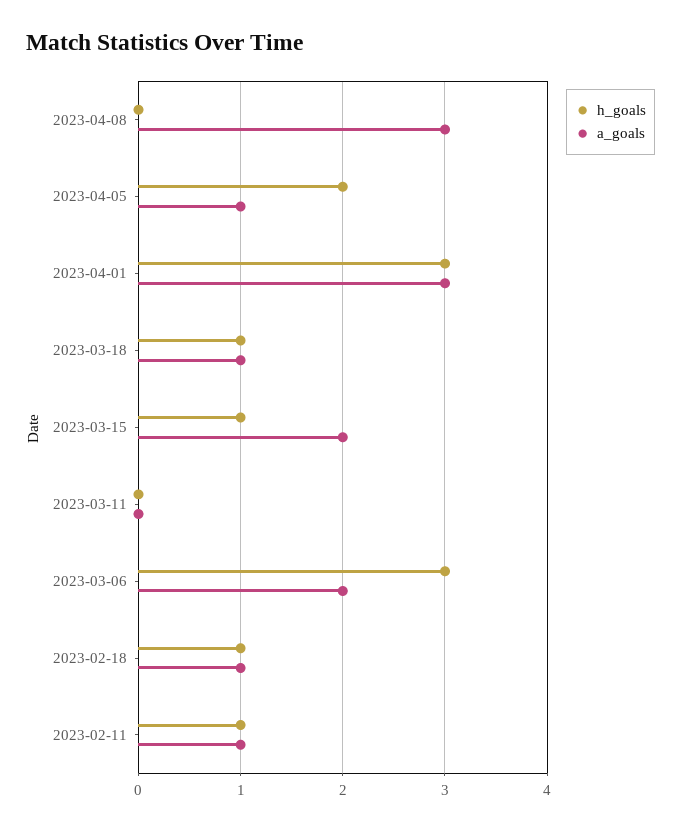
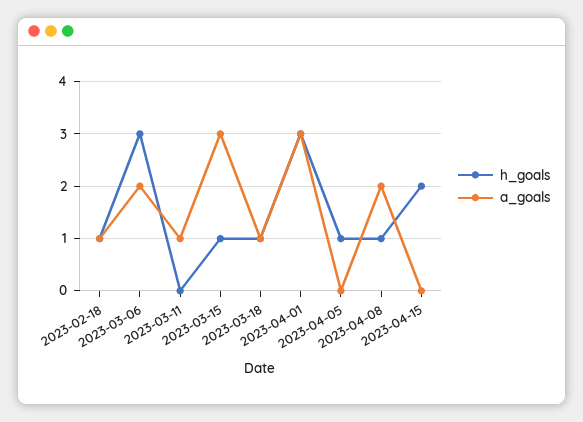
h_goals, 2023-04-08: 0 -> 1
a_goals, 2023-04-08: 3 -> 2
h_goals, 2023-04-05: 2 -> 1
a_goals, 2023-04-05: 1 -> 0
a_goals, 2023-03-15: 2 -> 3
a_goals, 2023-03-11: 0 -> 1
h_goals, 2023-02-11: 1 -> none
a_goals, 2023-02-11: 1 -> none
h_goals, 2023-04-15: none -> 2
a_goals, 2023-04-15: none -> 0

